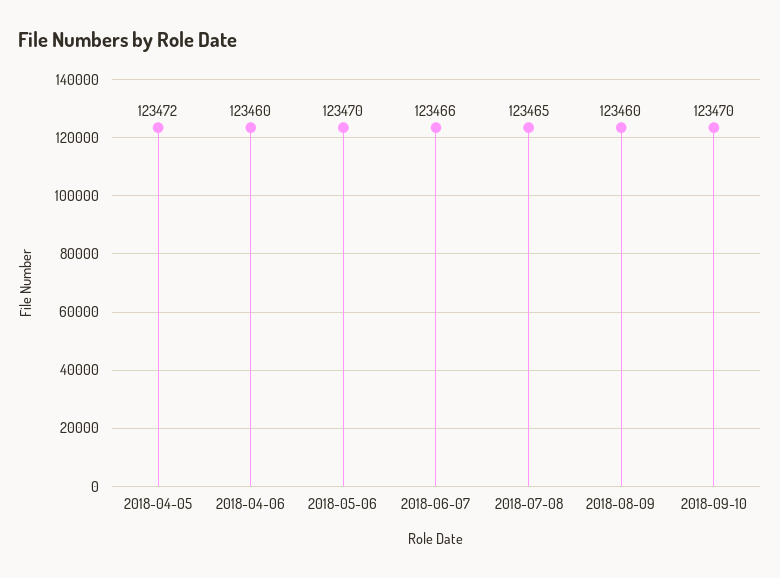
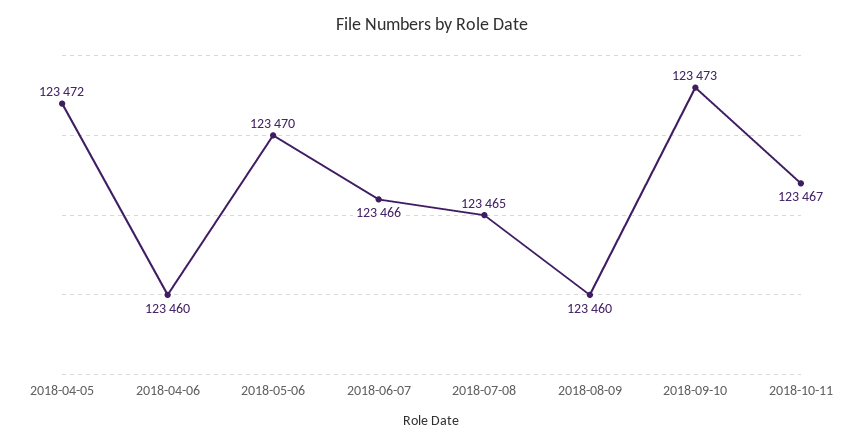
2018-09-10: 123470 -> 123473
2018-10-11: none -> 123467

